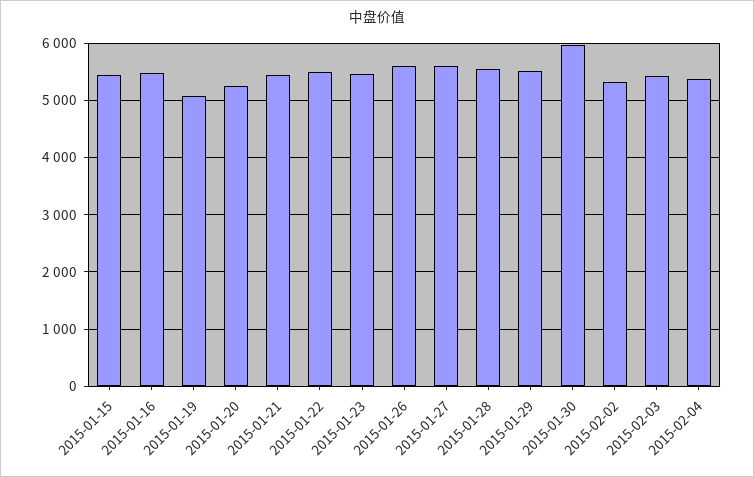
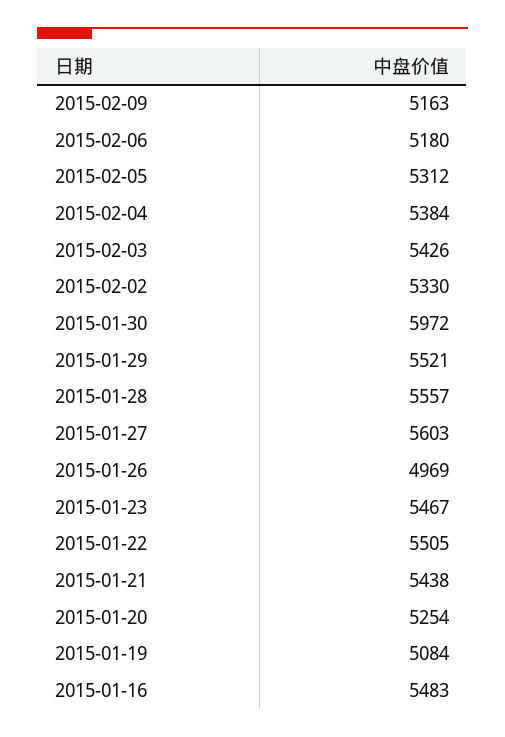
2015-01-15: 5400 -> none
2015-01-26: 5600 -> 4969
2015-02-09: none -> 5163
2015-02-06: none -> 5180
2015-02-05: none -> 5312

